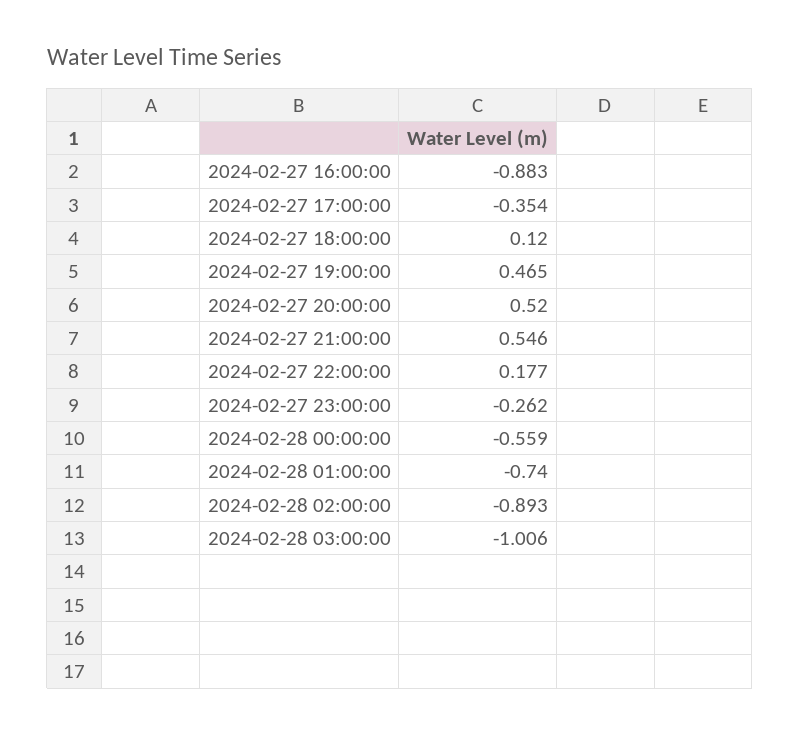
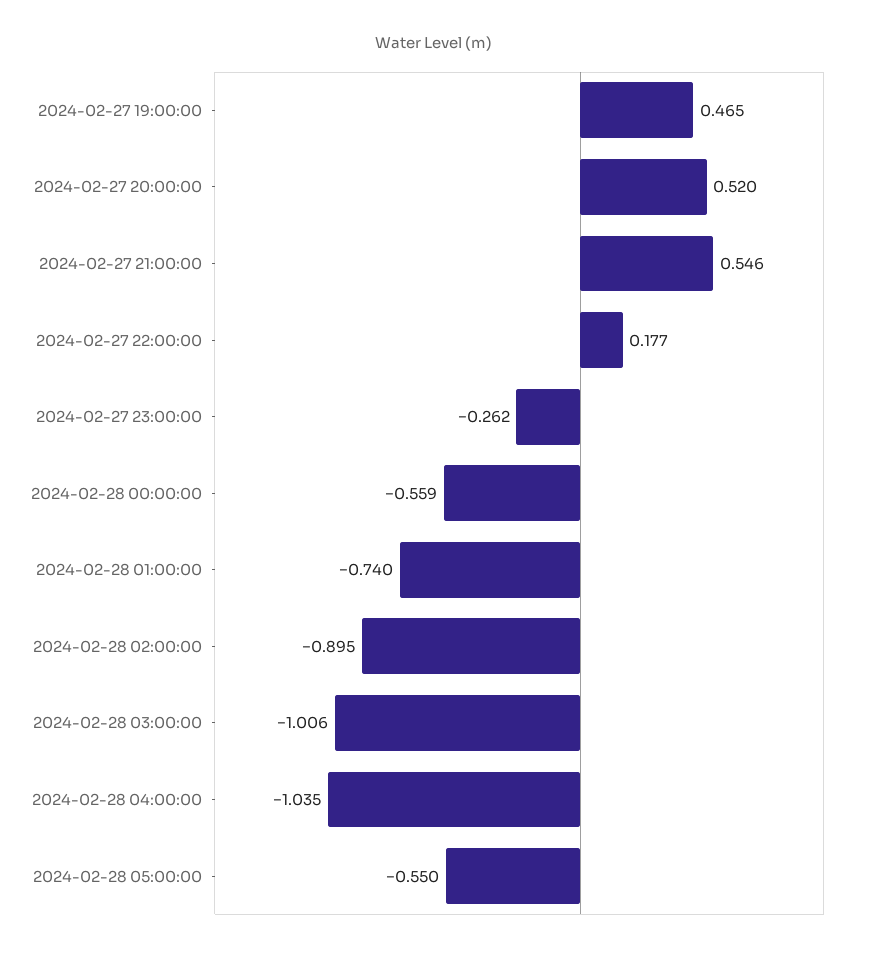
2024-02-27 16:00:00: -0.883 -> none
2024-02-27 17:00:00: -0.354 -> none
2024-02-27 18:00:00: 0.12 -> none
2024-02-28 02:00:00: -0.893 -> -0.895
2024-02-28 04:00:00: none -> -1.035
2024-02-28 05:00:00: none -> -0.55

